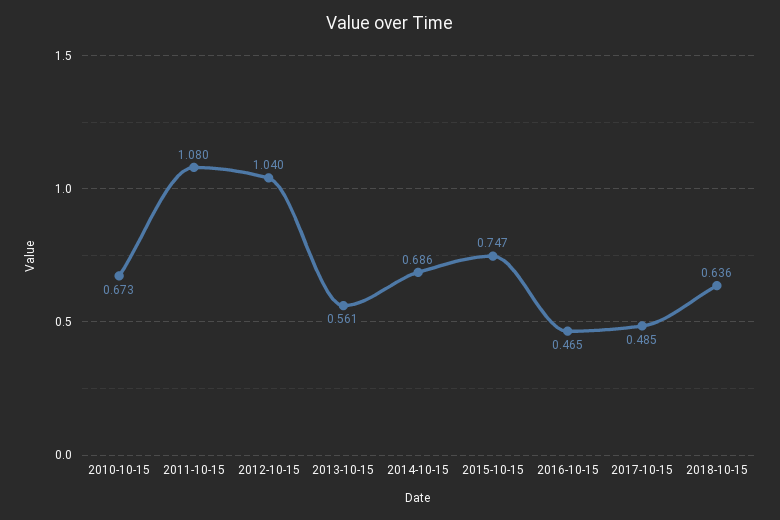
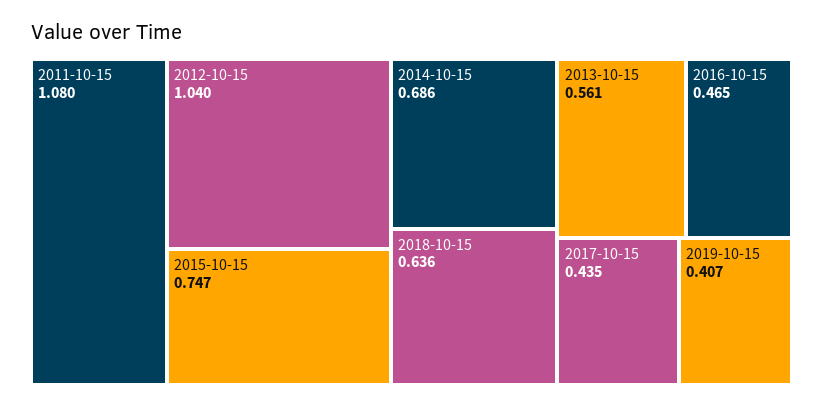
2010-10-15: 0.673 -> none
2017-10-15: 0.485 -> 0.435
2019-10-15: none -> 0.407

